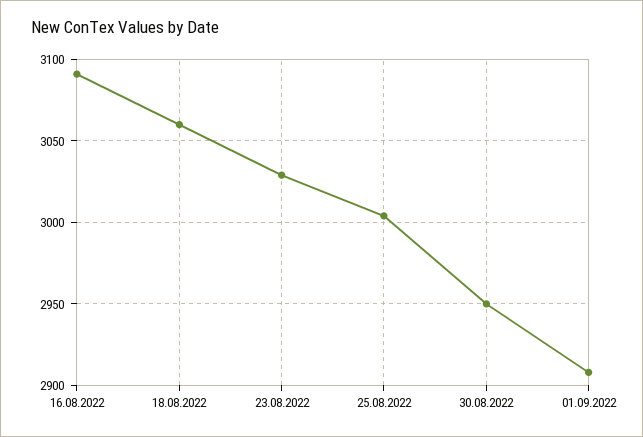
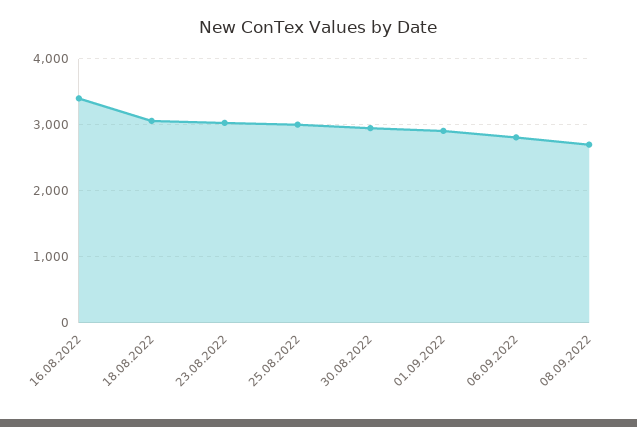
16.08.2022: 3090 -> 3400
06.09.2022: none -> 2800
08.09.2022: none -> 2700

